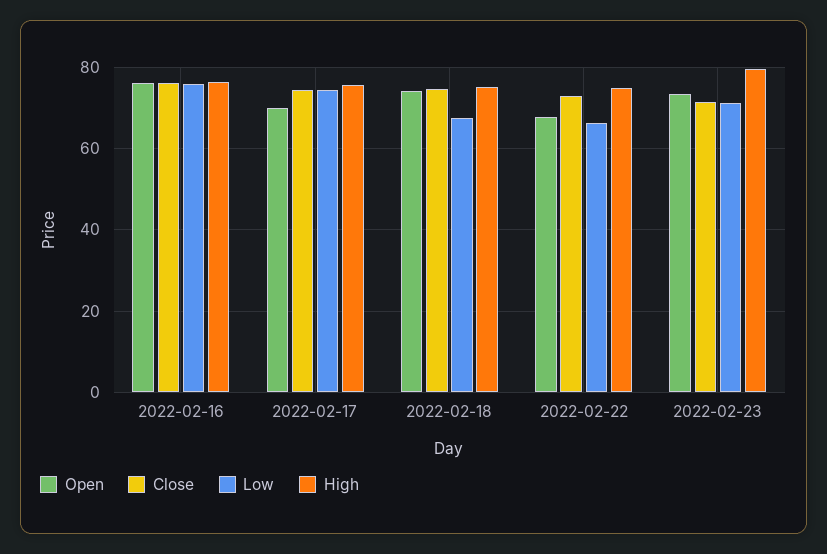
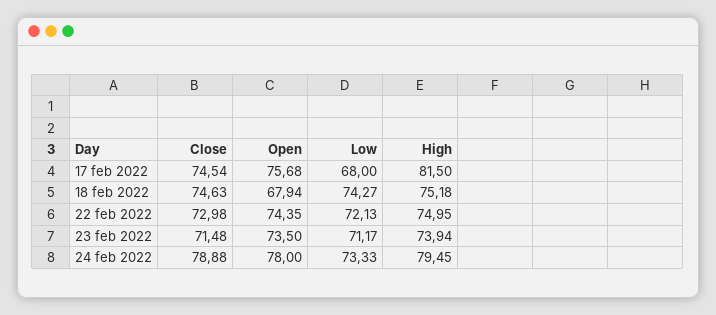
Open, 2022-02-16: 76 -> none
Close, 2022-02-16: 76 -> none
Low, 2022-02-16: 76 -> none
High, 2022-02-16: 76 -> none
Open, 2022-02-17: 70 -> 75.68
Low, 2022-02-17: 74 -> 68
High, 2022-02-17: 76 -> 81.5
Open, 2022-02-18: 74 -> 67.94
Low, 2022-02-18: 68 -> 74.27
Open, 2022-02-22: 68 -> 74.35
Low, 2022-02-22: 66 -> 72.13
High, 2022-02-23: 80 -> 73.94
Close, 24 feb 2022: none -> 78.88
Open, 24 feb 2022: none -> 78
Low, 24 feb 2022: none -> 73.33
High, 24 feb 2022: none -> 79.45

